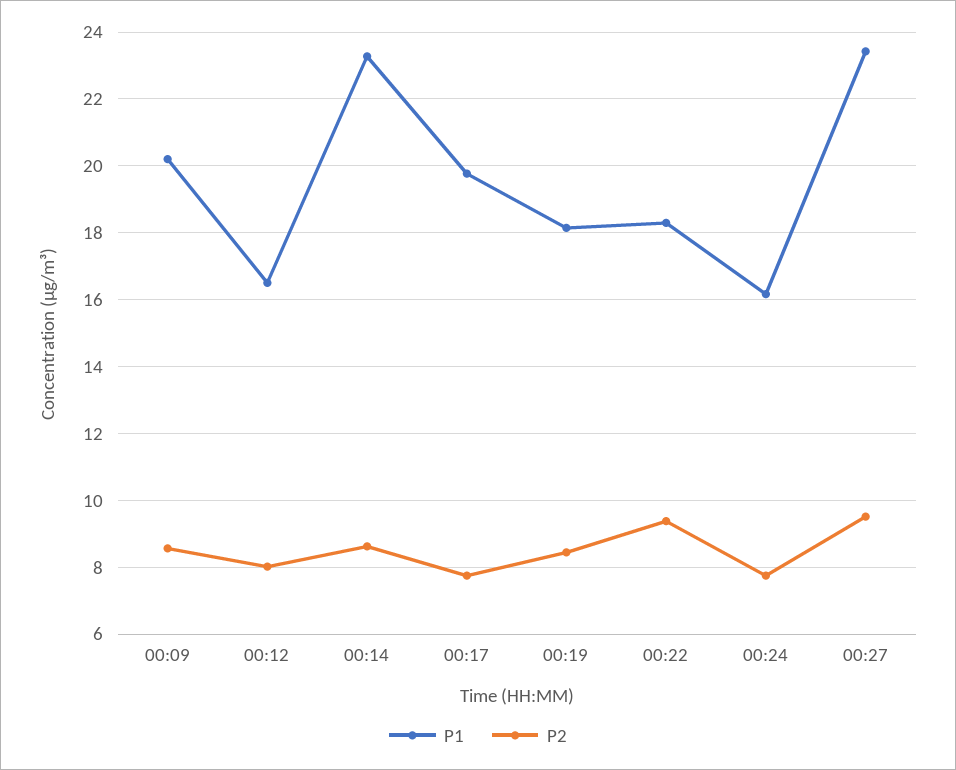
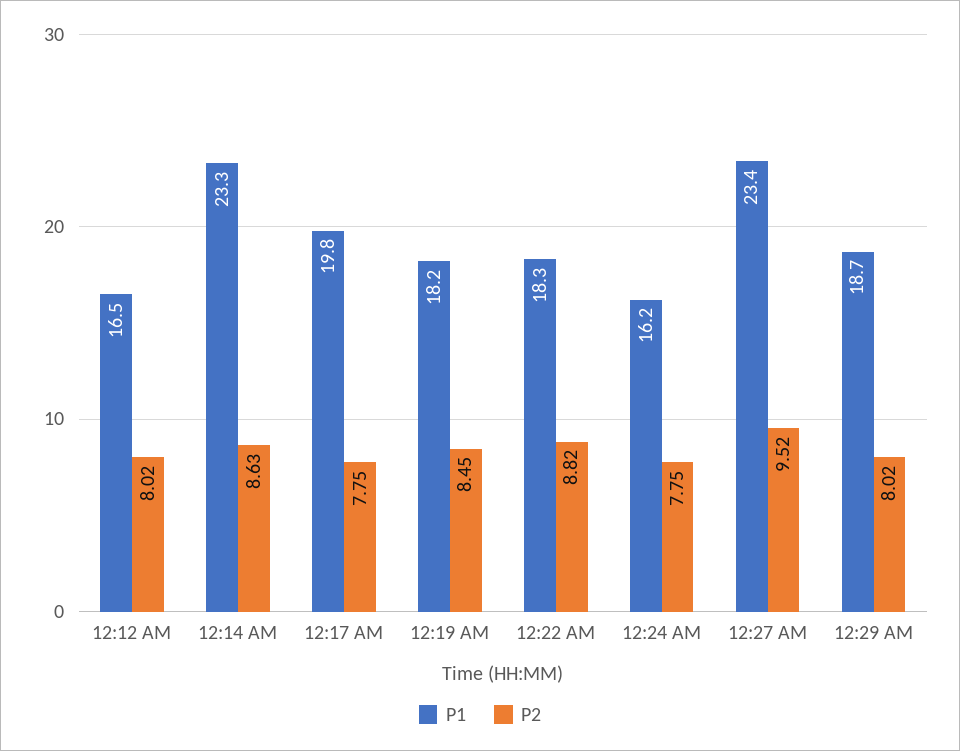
P1, 00:09: 20.2 -> none
P2, 00:09: 8.6 -> none
P2, 00:22: 9.4 -> 8.82
P1, 12:29 AM: none -> 18.7
P2, 12:29 AM: none -> 8.02

